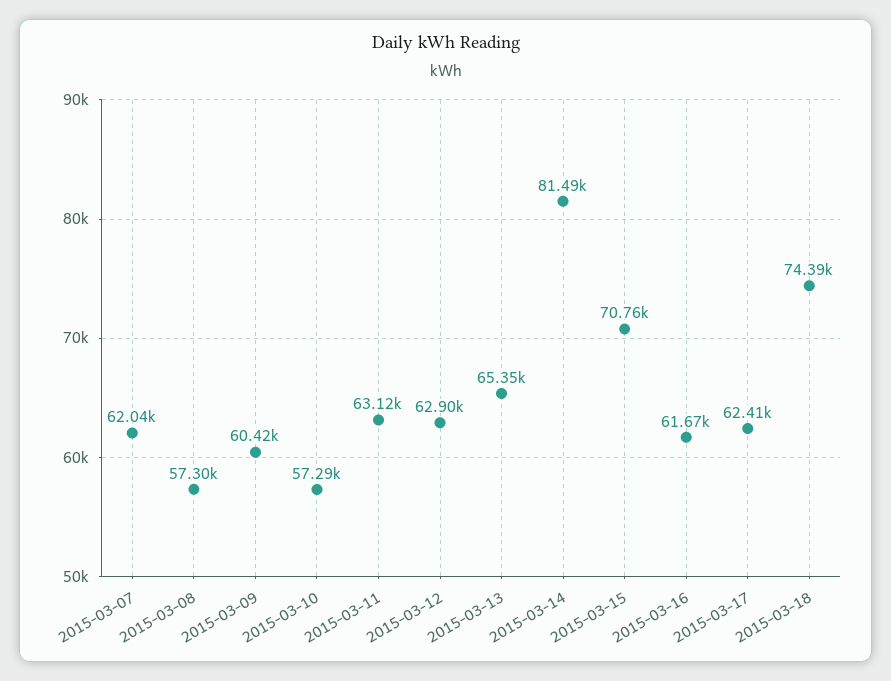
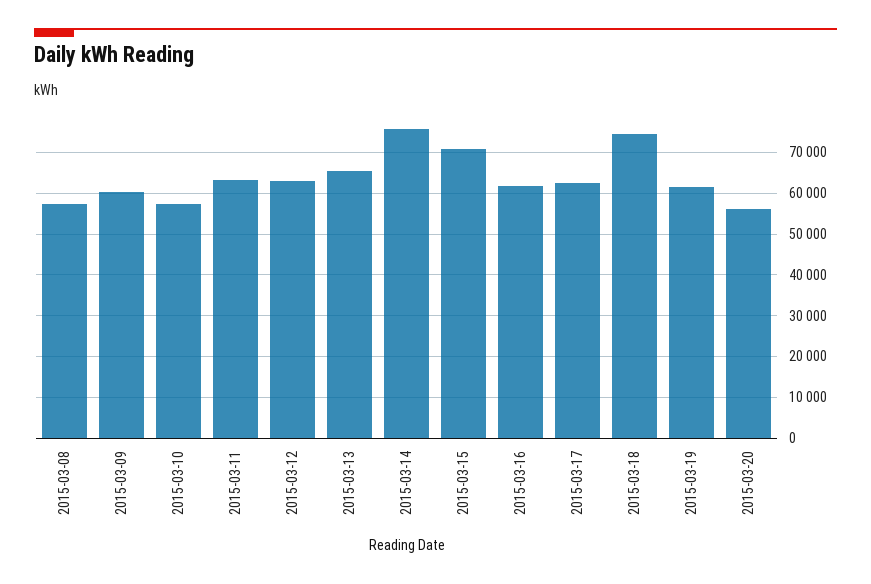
2015-03-07: 62040 -> none
2015-03-14: 81490 -> 76000
2015-03-19: none -> 62000
2015-03-20: none -> 56000

